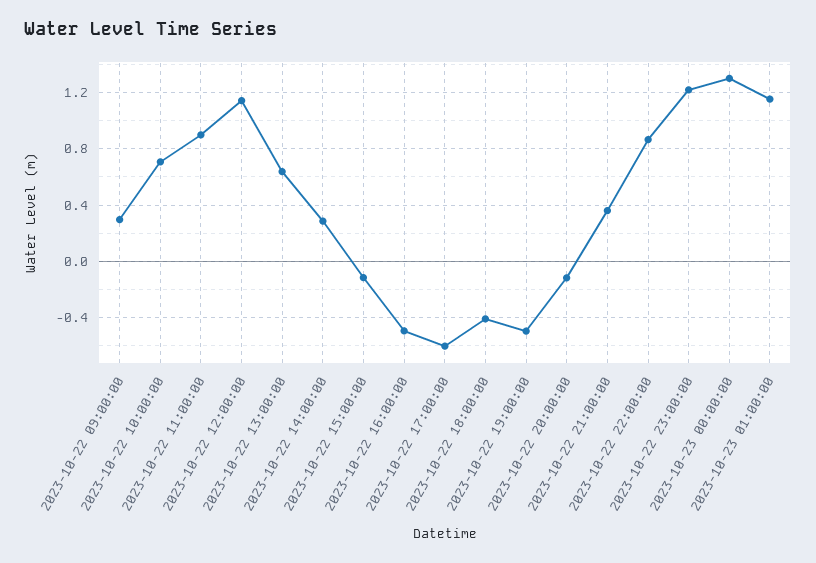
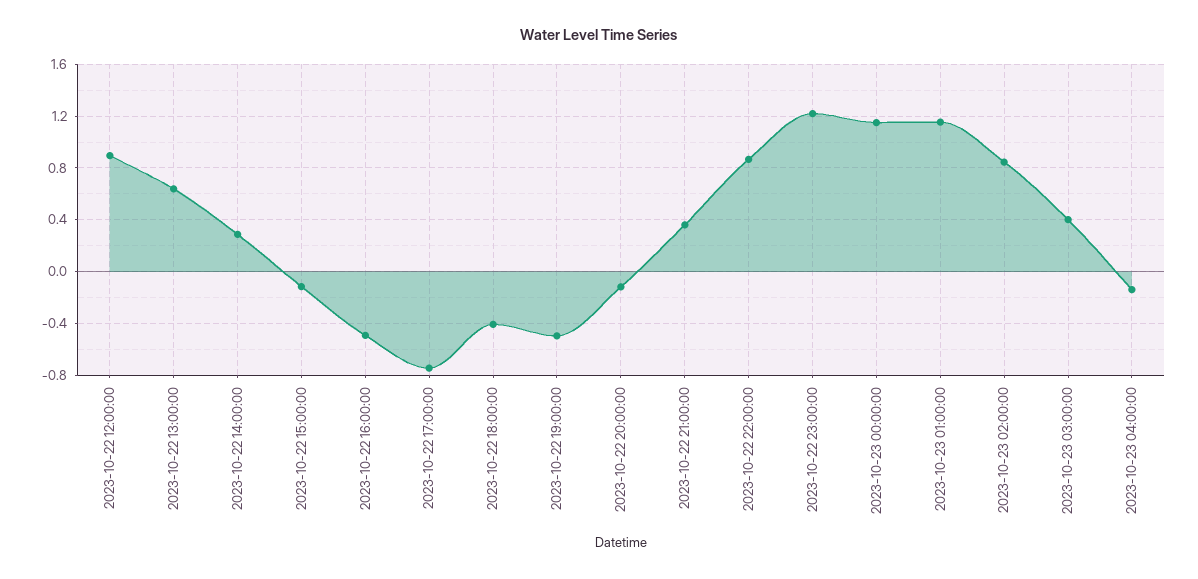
2023-10-22 09:00:00: 0.3 -> none
2023-10-22 10:00:00: 0.7 -> none
2023-10-22 11:00:00: 0.9 -> none
2023-10-22 12:00:00: 1.15 -> 0.9
2023-10-22 17:00:00: -0.6 -> -0.75
2023-10-23 00:00:00: 1.3 -> 1.15
2023-10-23 02:00:00: none -> 0.85
2023-10-23 03:00:00: none -> 0.4
2023-10-23 04:00:00: none -> -0.15

